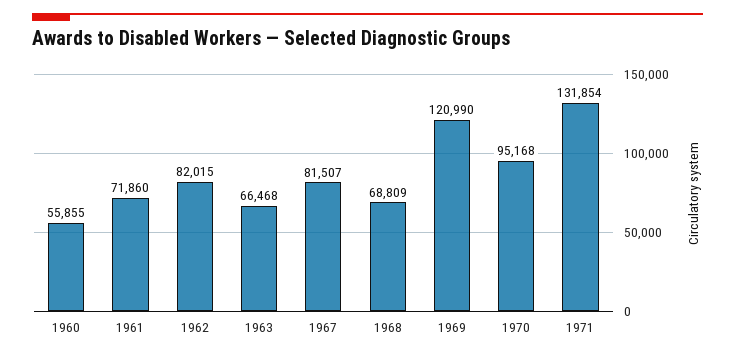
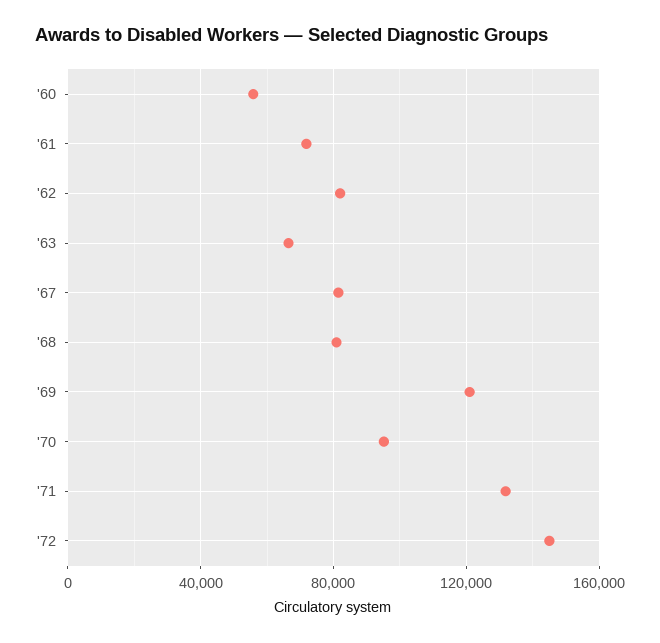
1968: 68809 -> 80000
'72: none -> 145000

